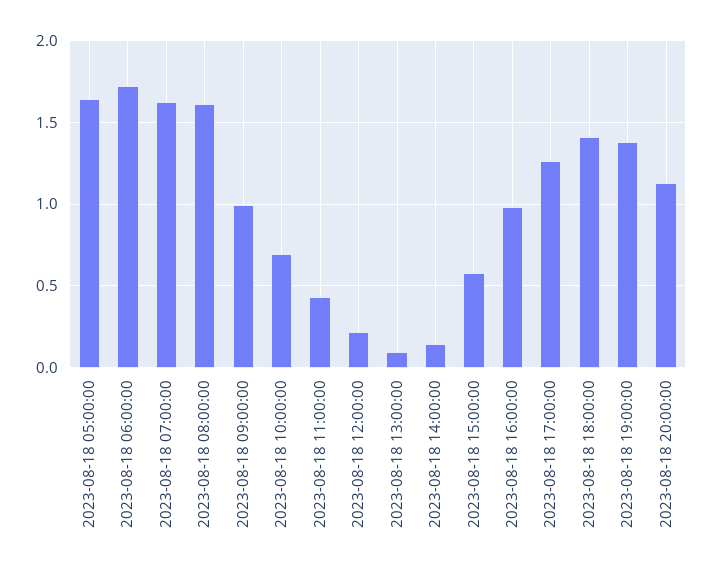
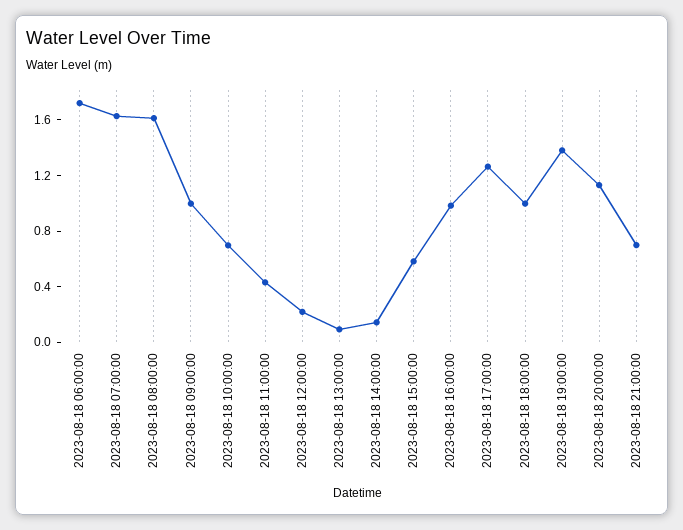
2023-08-18 05:00:00: 1.65 -> none
2023-08-18 18:00:00: 1.4 -> 1
2023-08-18 21:00:00: none -> 0.7

